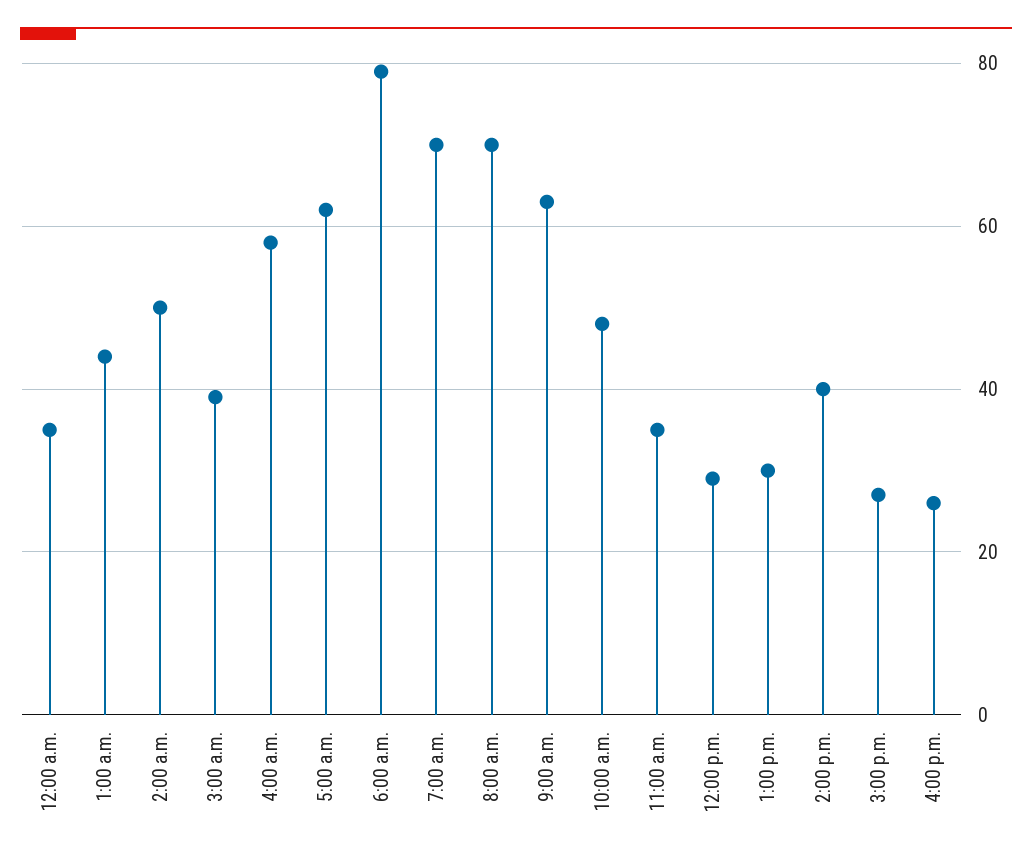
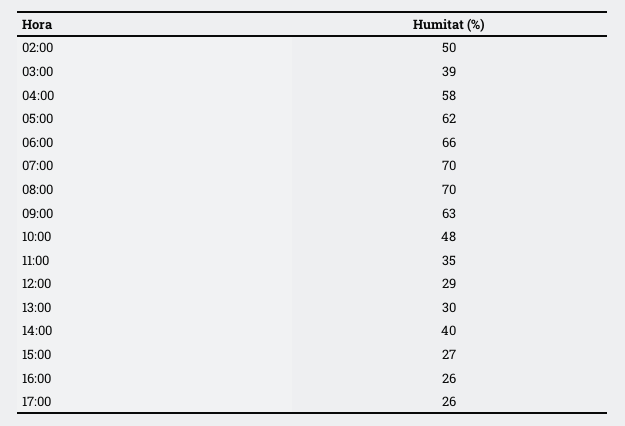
12:00 a.m.: 35 -> none
1:00 a.m.: 45 -> none
6:00 a.m.: 80 -> 66
17:00: none -> 26

